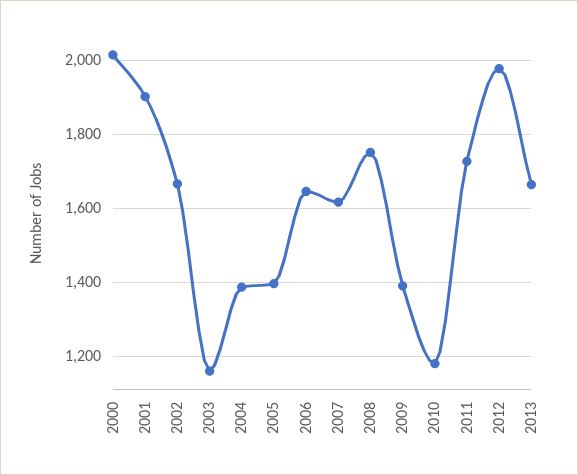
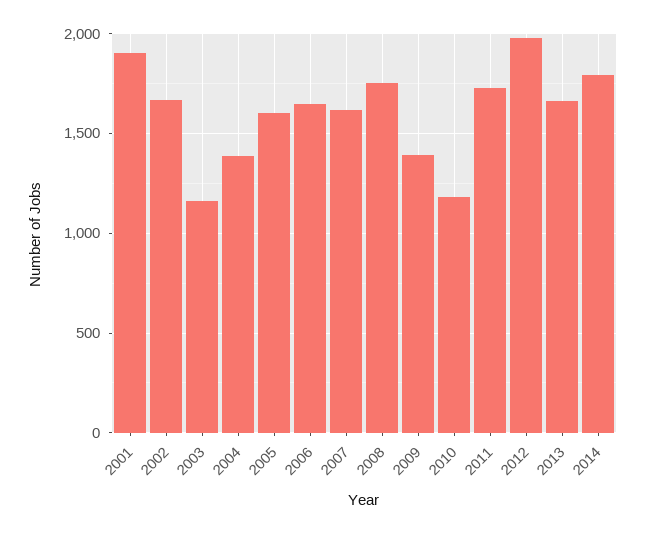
2000: 2020 -> none
2005: 1400 -> 1600
2014: none -> 1800

